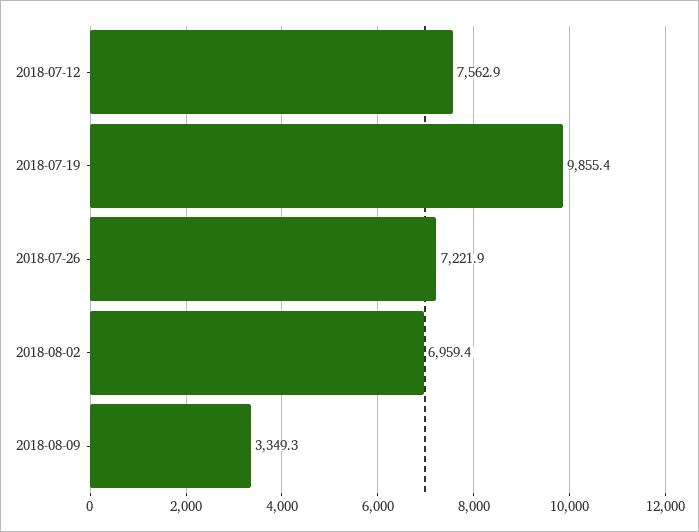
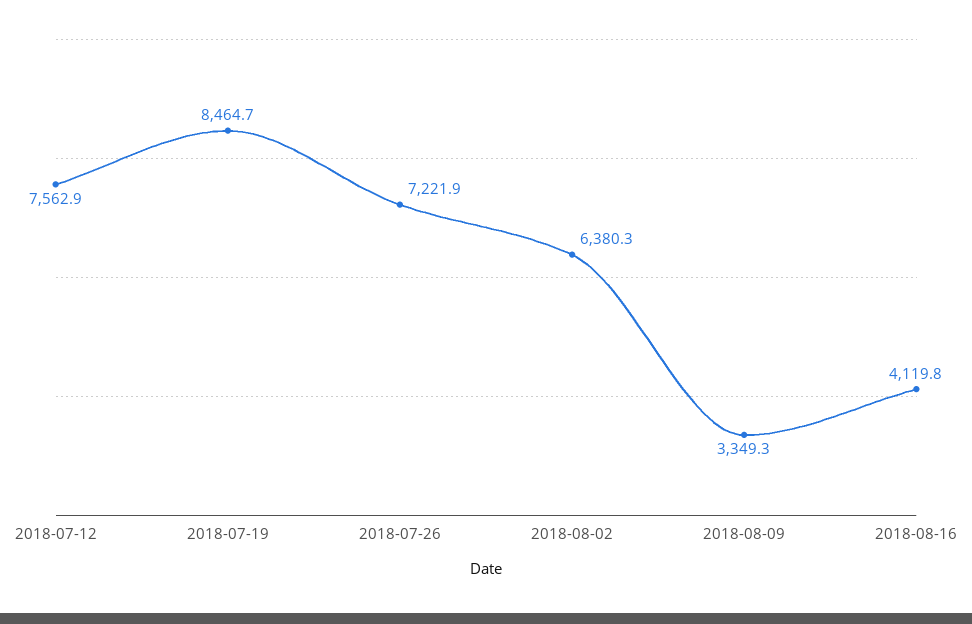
2018-07-19: 9855.4 -> 8464.7
2018-08-02: 6959.4 -> 6380.3
2018-08-16: none -> 4119.8

